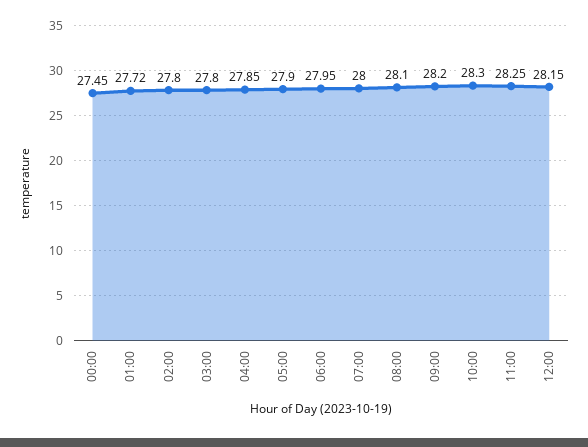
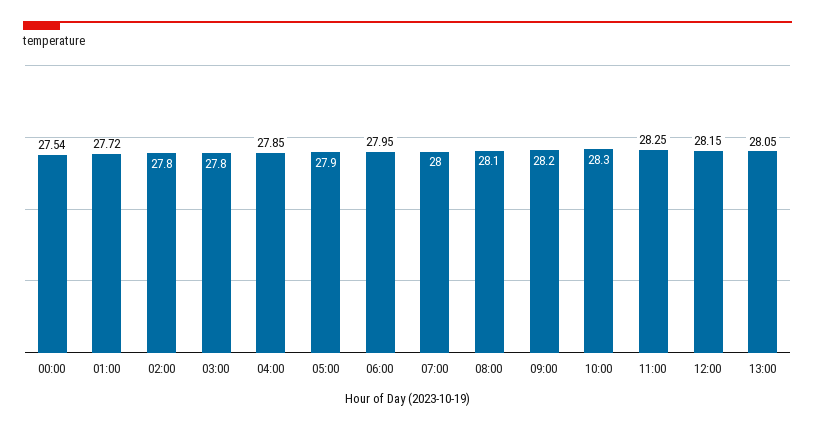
00:00: 27.45 -> 27.54
13:00: none -> 28.05

